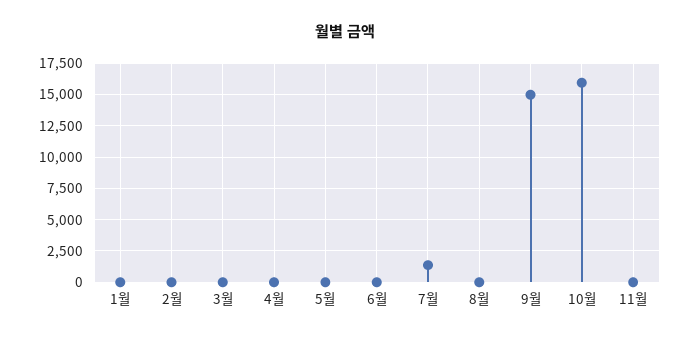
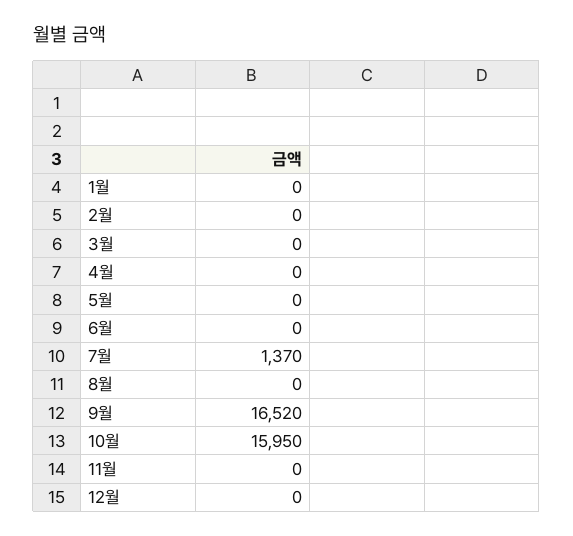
9월: 15000 -> 16520
12월: none -> 0

